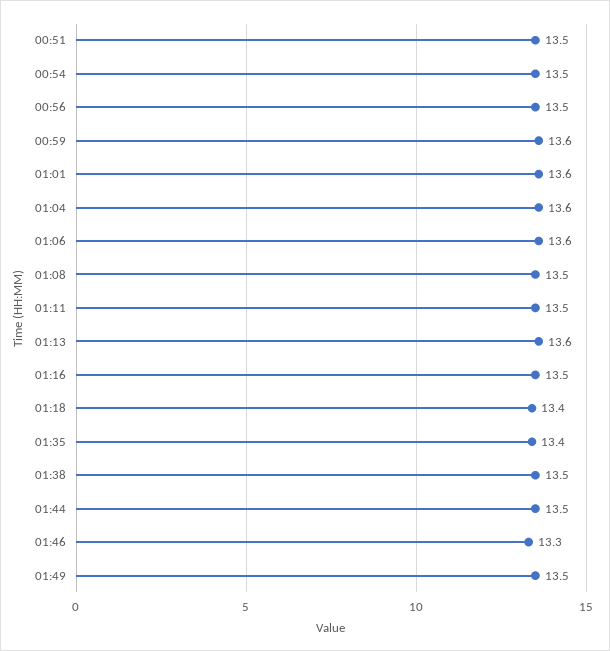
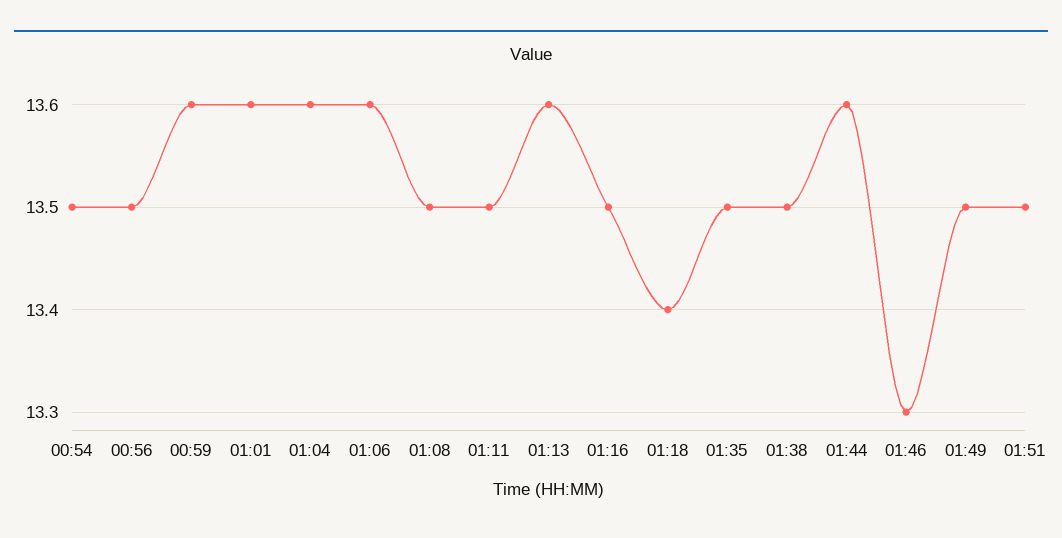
00:51: 13.5 -> none
01:35: 13.4 -> 13.5
01:44: 13.5 -> 13.6
01:51: none -> 13.5

